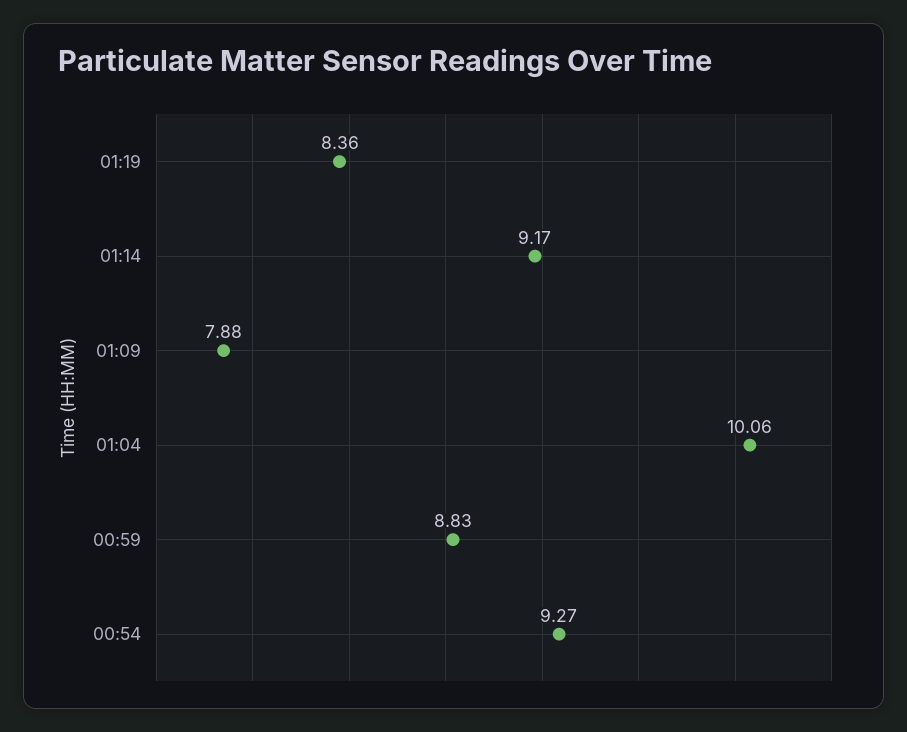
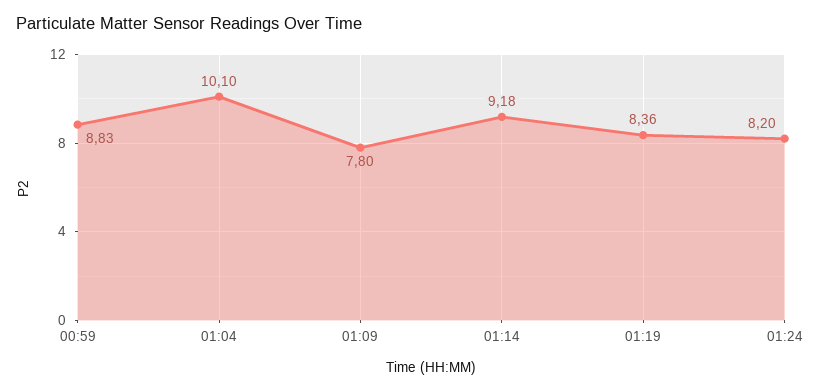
01:14: 9.17 -> 9.18
01:09: 7.88 -> 7.8
01:04: 10.06 -> 10.1
00:54: 9.27 -> none
01:24: none -> 8.2

